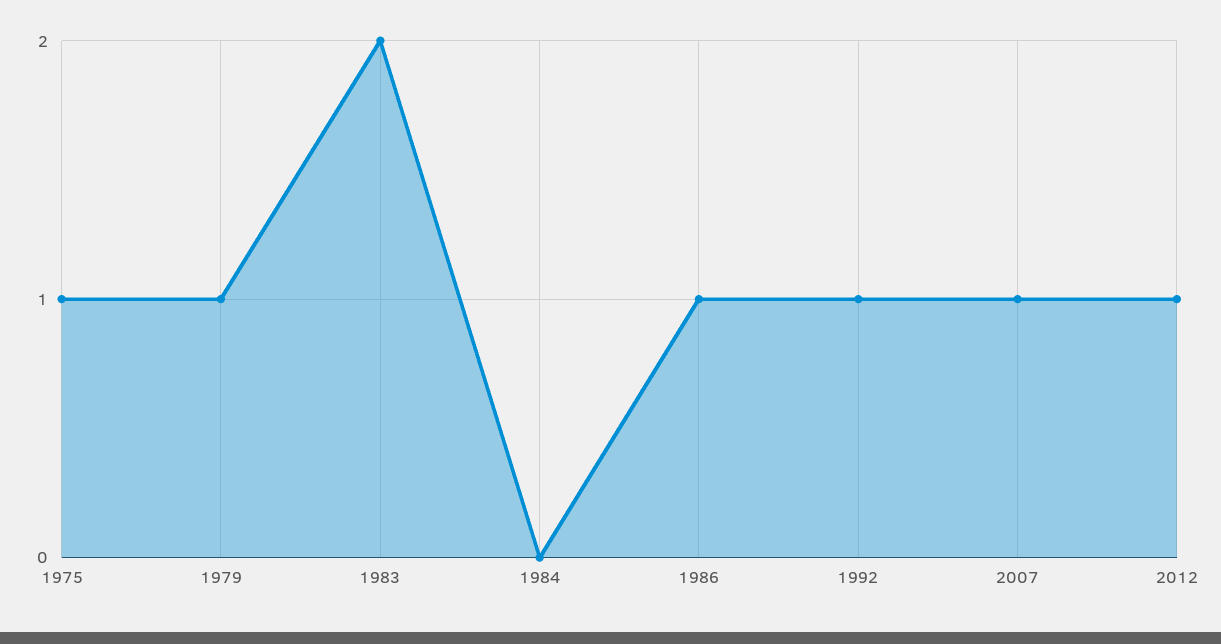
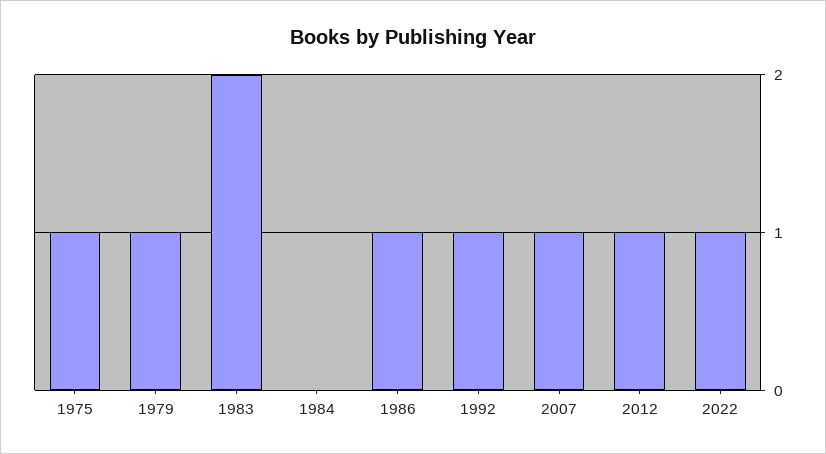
2022: none -> 1

